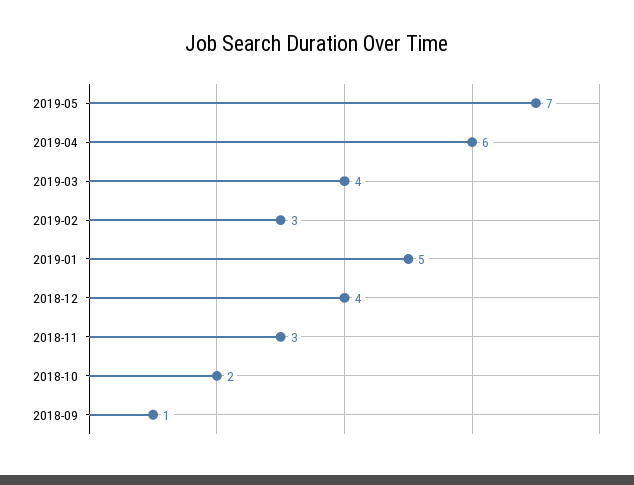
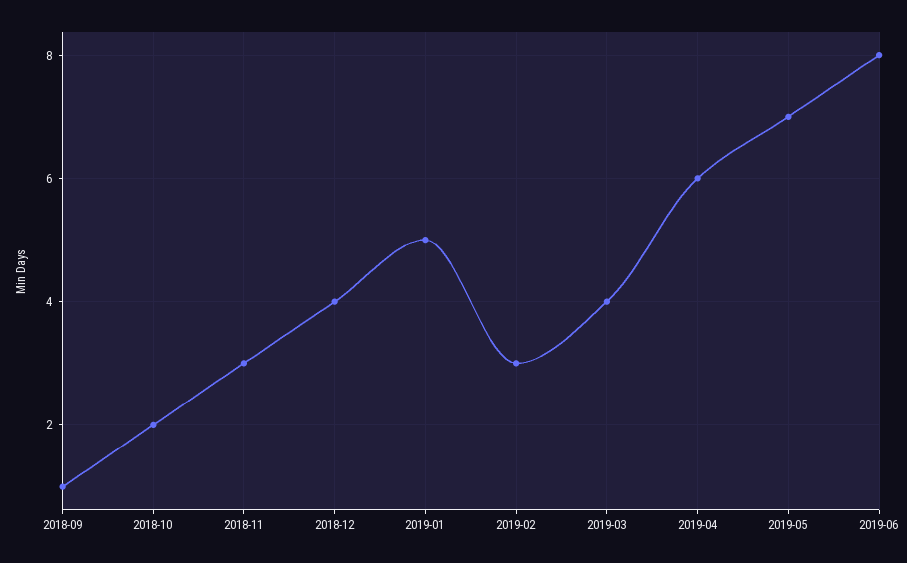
2019-06: none -> 8

